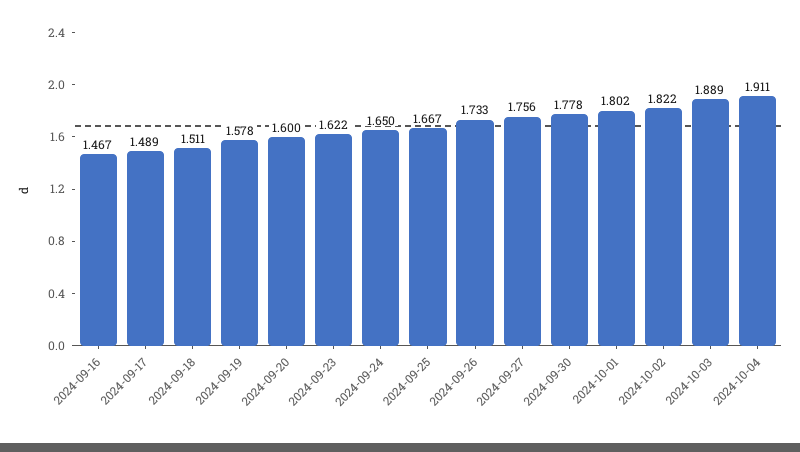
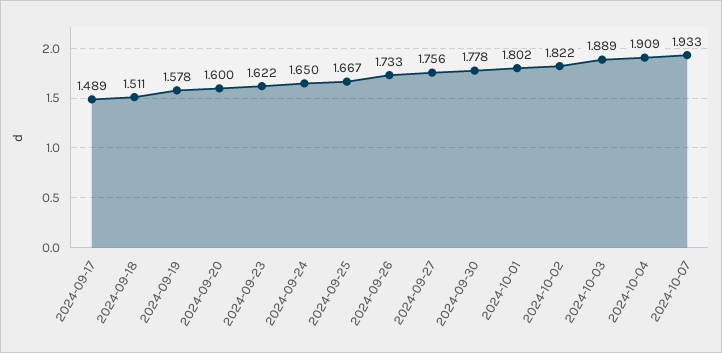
2024-09-16: 1.467 -> none
2024-10-04: 1.911 -> 1.909
2024-10-07: none -> 1.933

